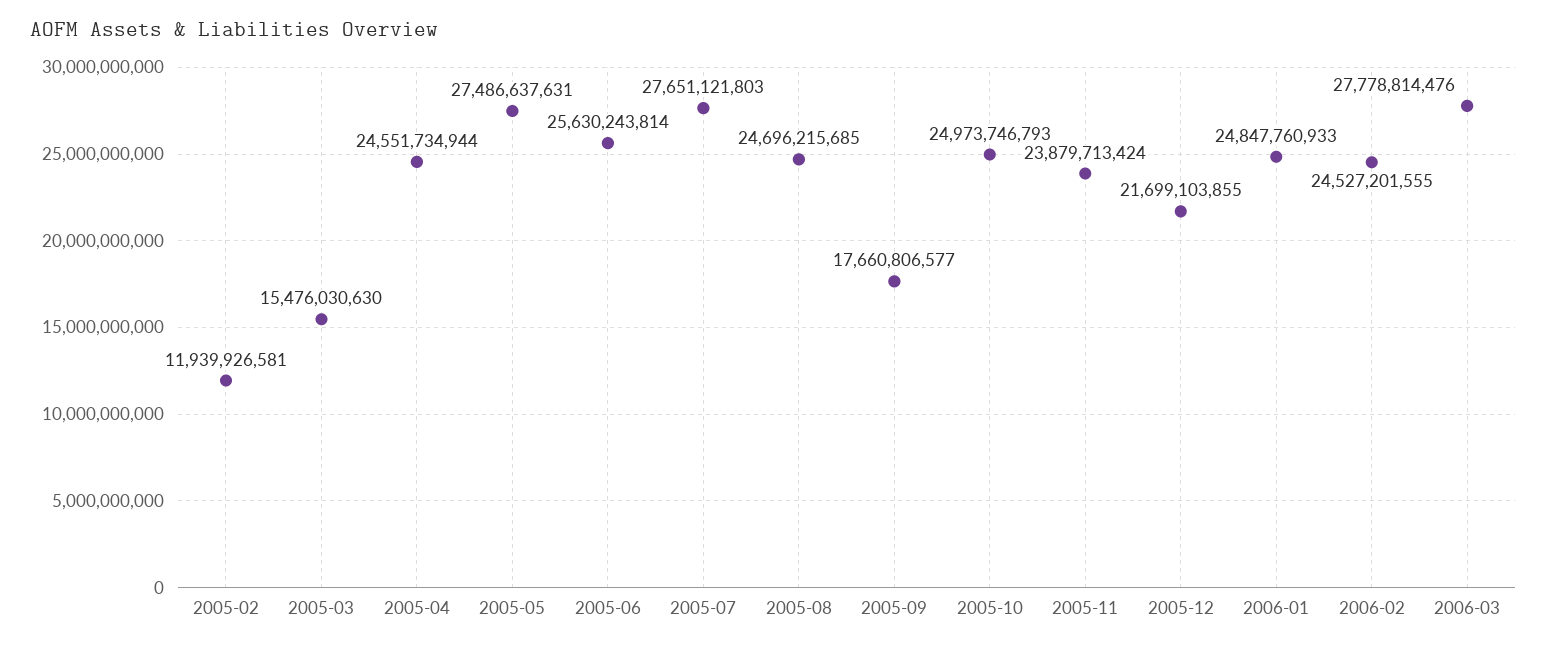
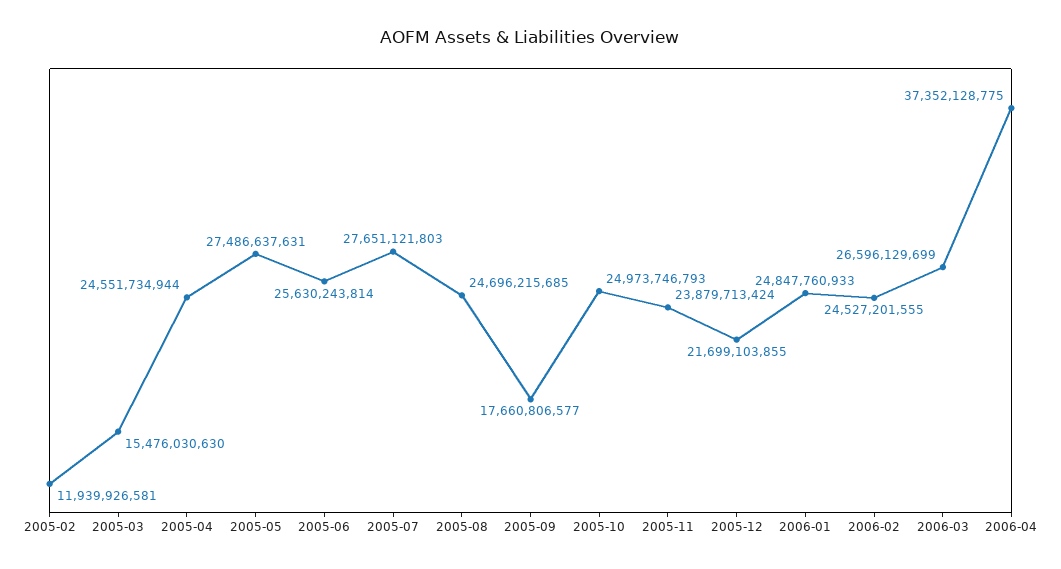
2006-03: 27778814476 -> 26596129699
2006-04: none -> 37352128775

